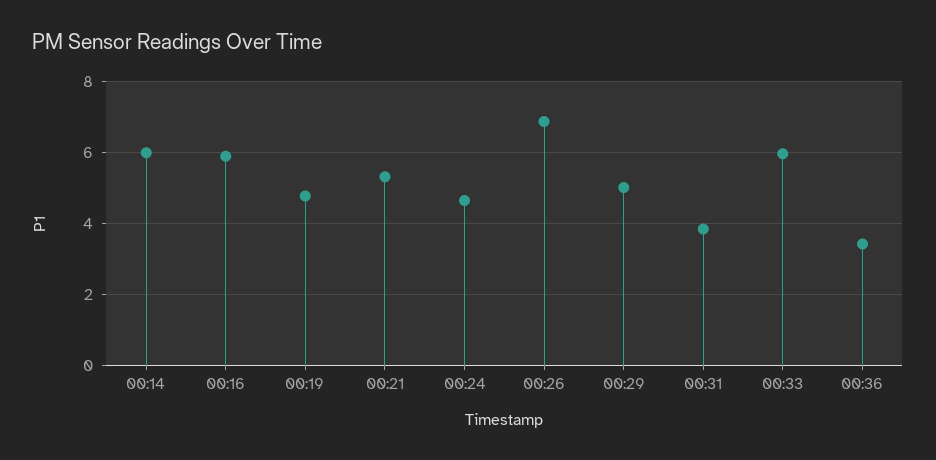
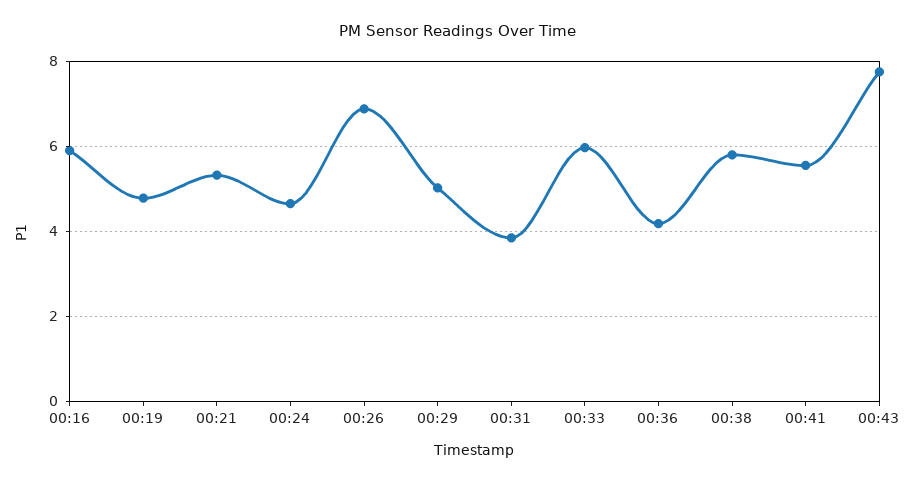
00:14: 6 -> none
00:36: 3.4 -> 4.2
00:38: none -> 5.8
00:41: none -> 5.6
00:43: none -> 7.8

